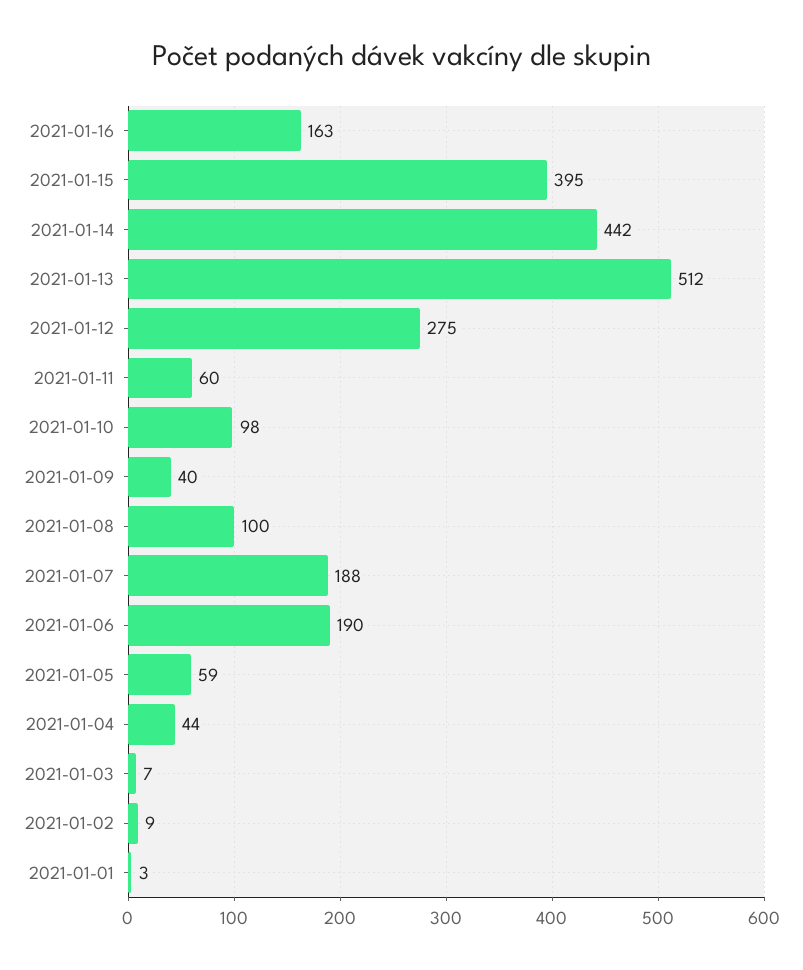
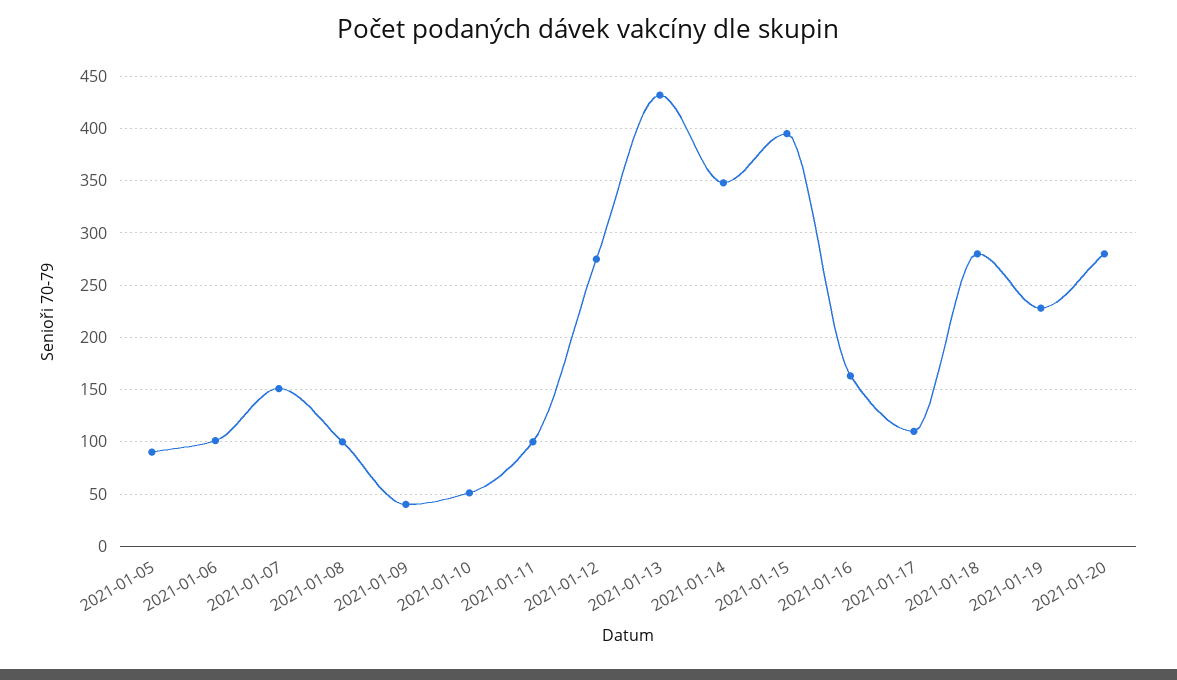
2021-01-14: 442 -> 350
2021-01-13: 512 -> 430
2021-01-11: 60 -> 100
2021-01-10: 98 -> 50
2021-01-07: 188 -> 150
2021-01-06: 190 -> 100
2021-01-05: 59 -> 90
2021-01-04: 44 -> none
2021-01-03: 7 -> none
2021-01-02: 9 -> none
2021-01-01: 3 -> none
2021-01-17: none -> 110
2021-01-18: none -> 280
2021-01-19: none -> 230
2021-01-20: none -> 280

